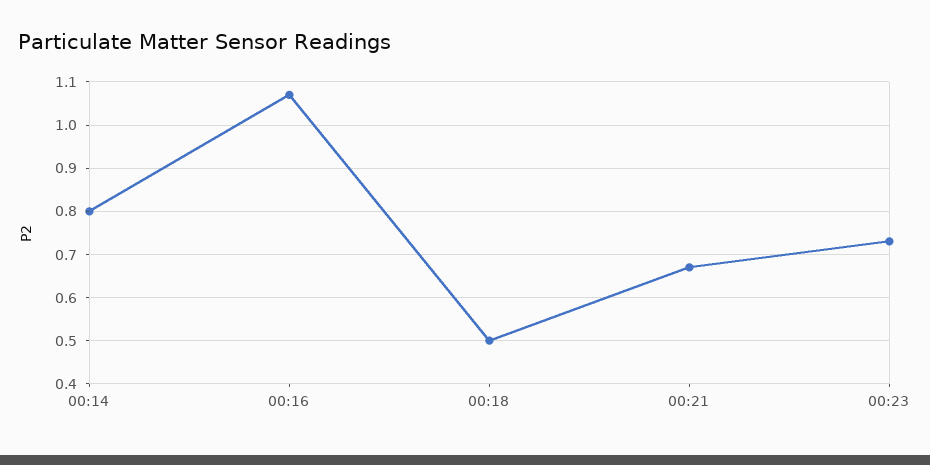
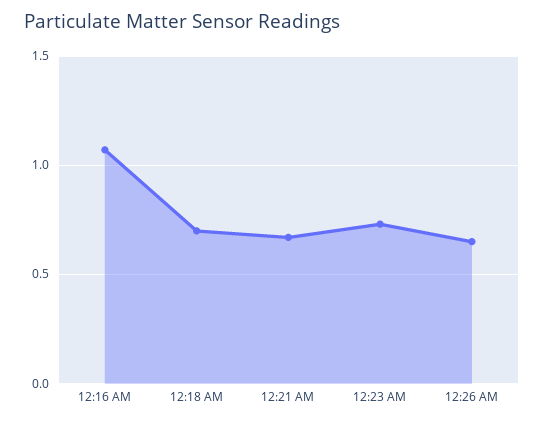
00:14: 0.8 -> none
00:18: 0.5 -> 0.7
12:26 AM: none -> 0.65

